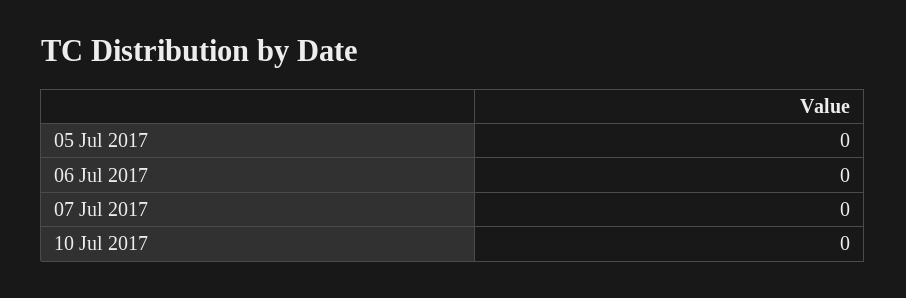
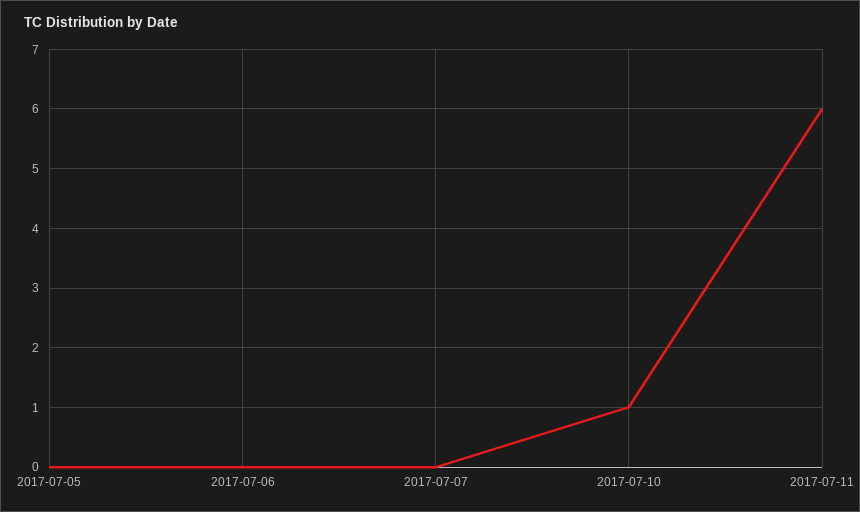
10 Jul 2017: 0 -> 1
2017-07-11: none -> 6

